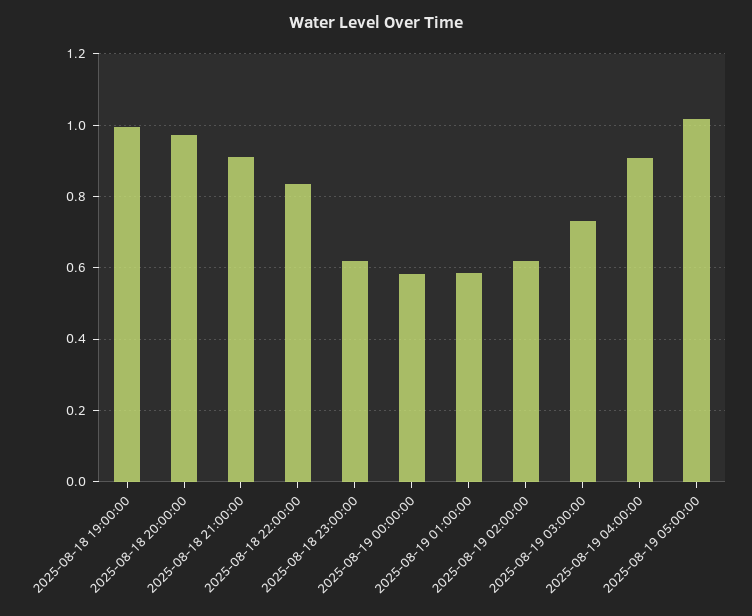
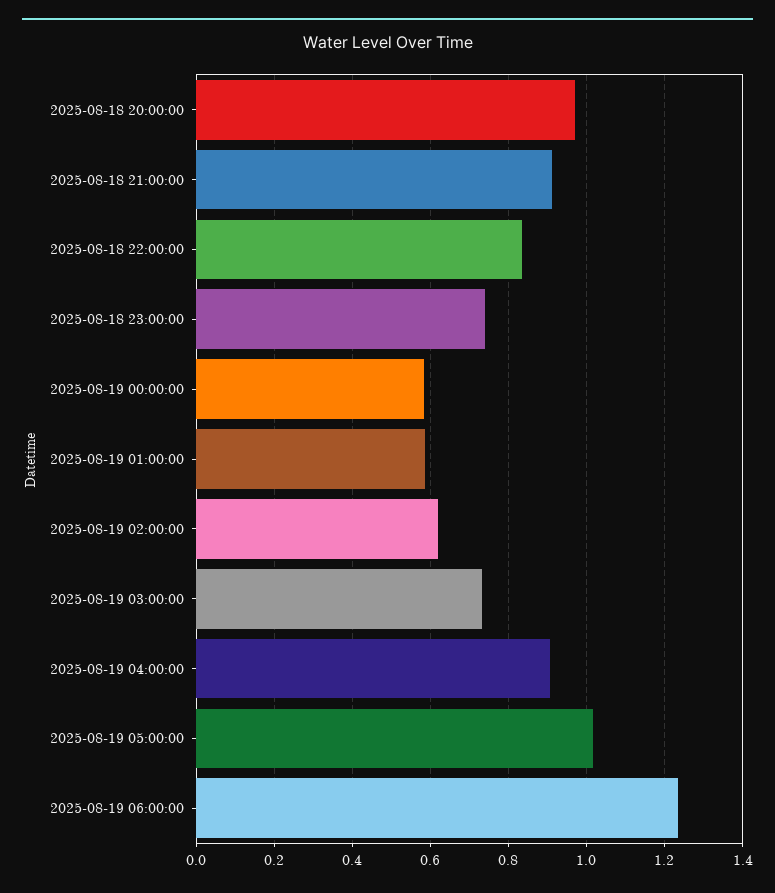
2025-08-18 19:00:00: 1 -> none
2025-08-18 23:00:00: 0.62 -> 0.74
2025-08-19 06:00:00: none -> 1.24

